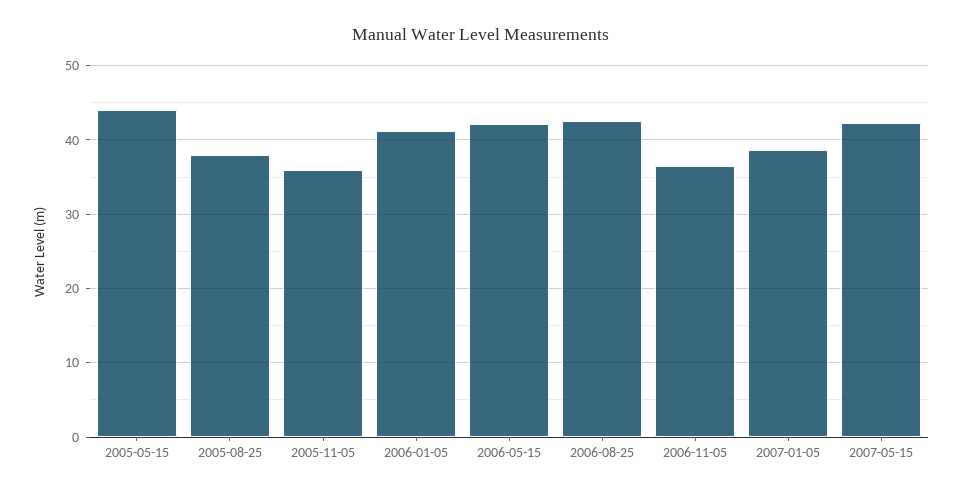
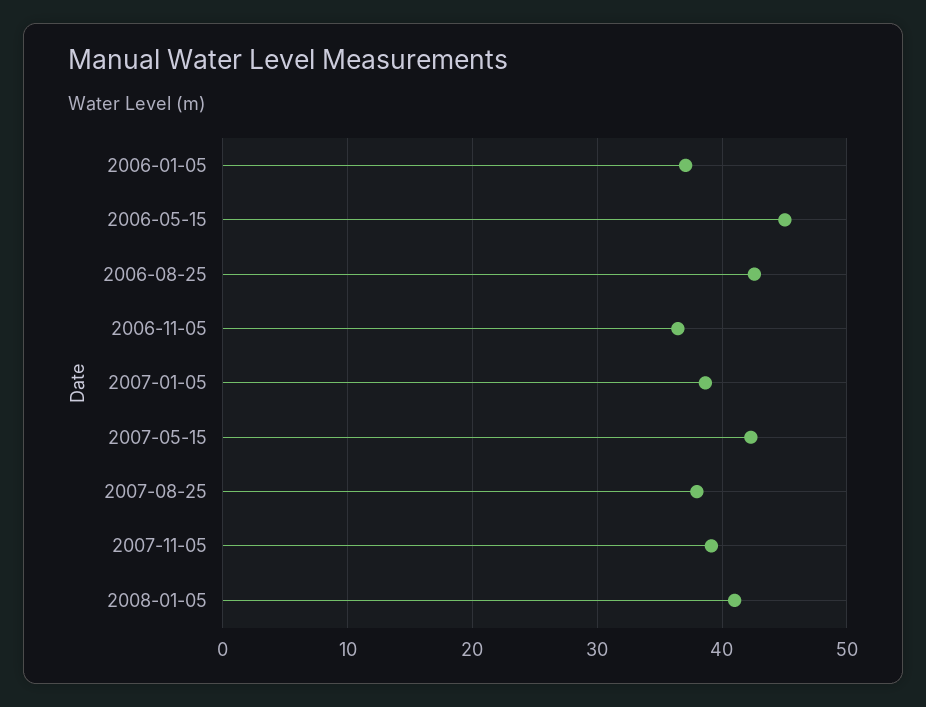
2005-05-15: 44 -> none
2005-08-25: 38 -> none
2005-11-05: 36 -> none
2006-01-05: 41 -> 37
2006-05-15: 42 -> 45
2007-08-25: none -> 38
2007-11-05: none -> 39
2008-01-05: none -> 41

